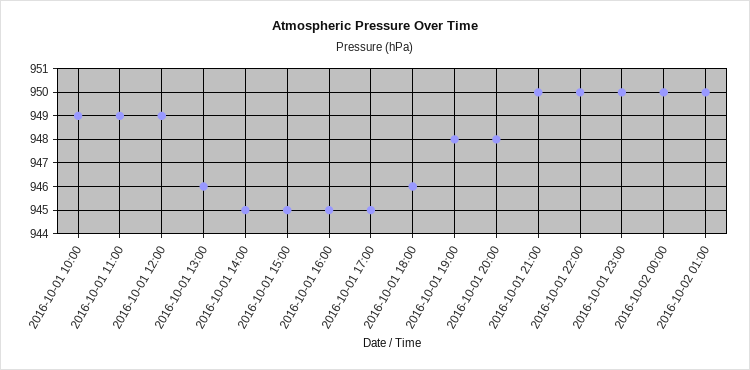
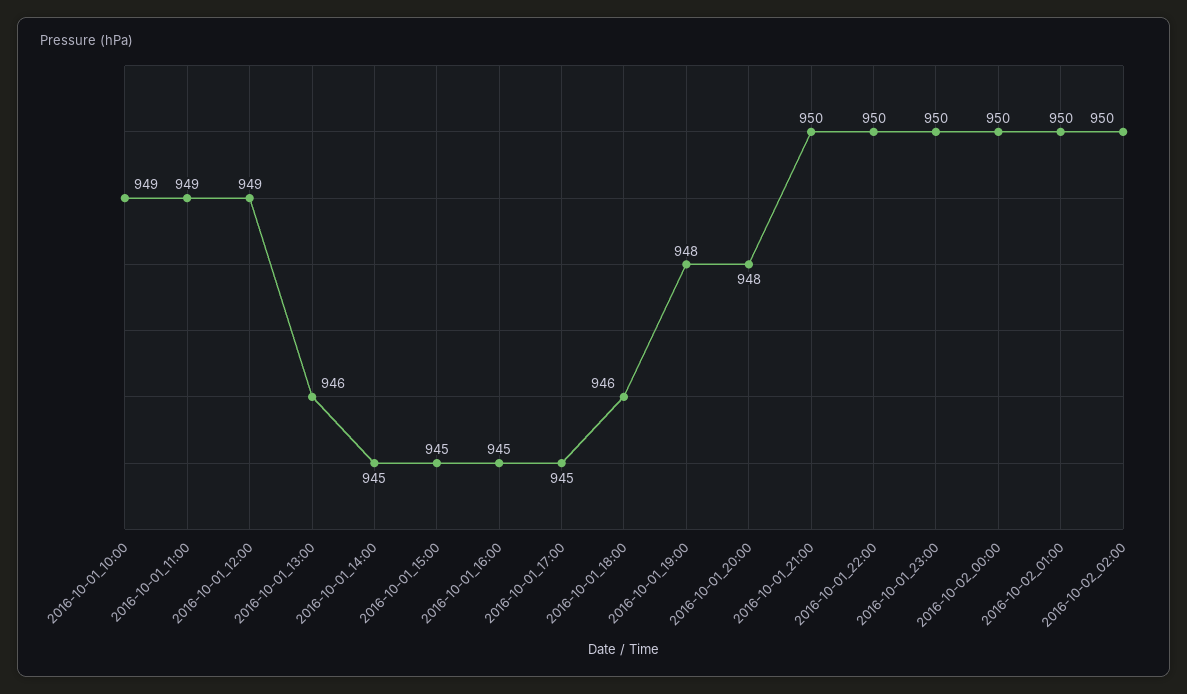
2016-10-02_02:00: none -> 950

